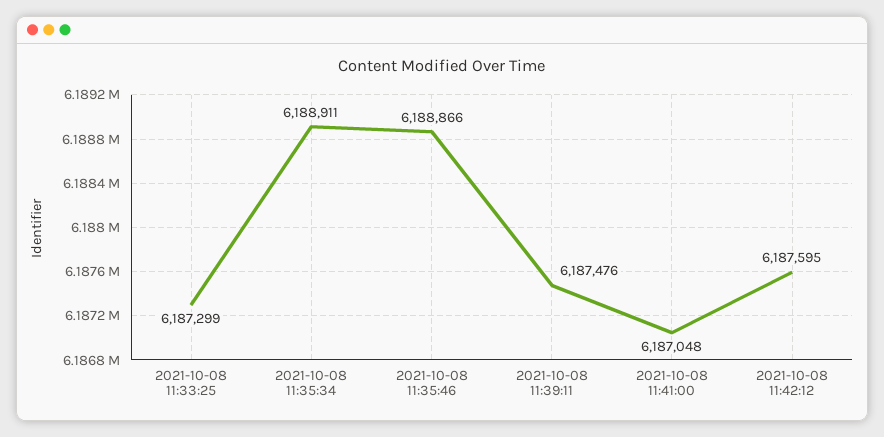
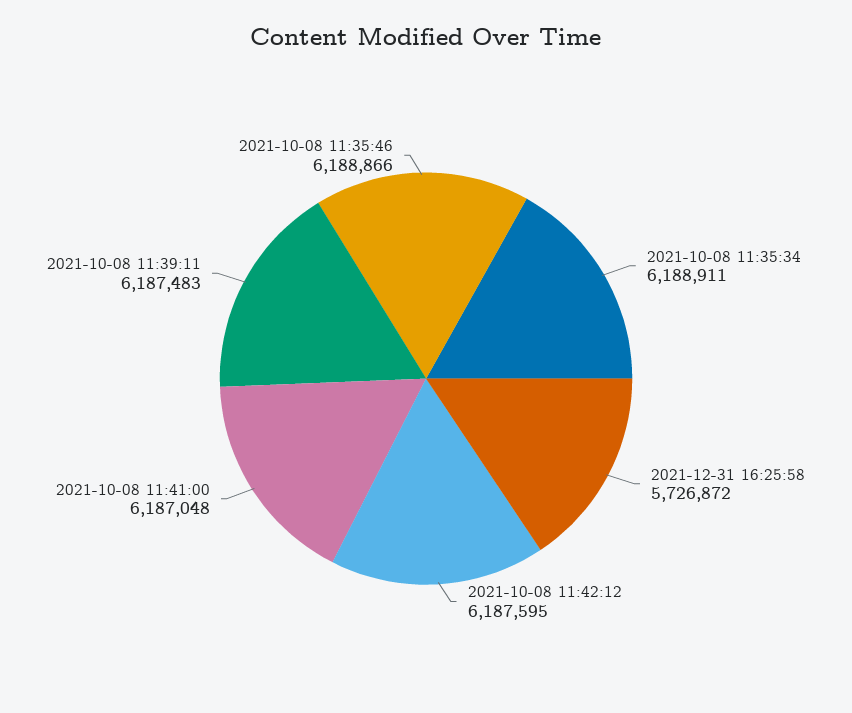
2021-10-08 11:33:25: 6187299 -> none
2021-10-08 11:39:11: 6187476 -> 6187483
2021-12-31 16:25:58: none -> 5726872

